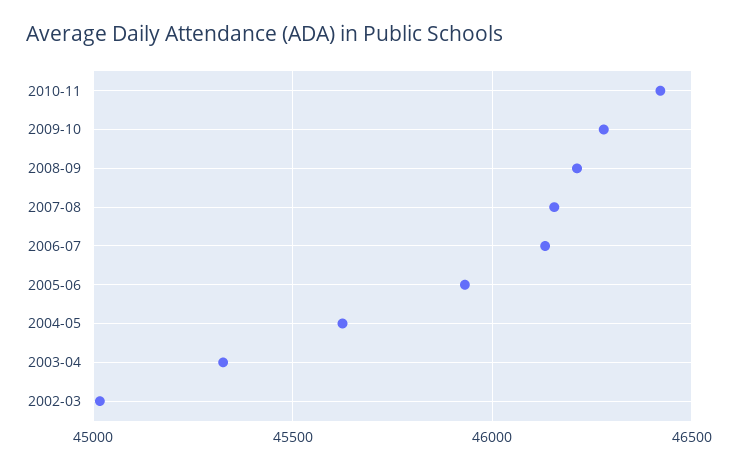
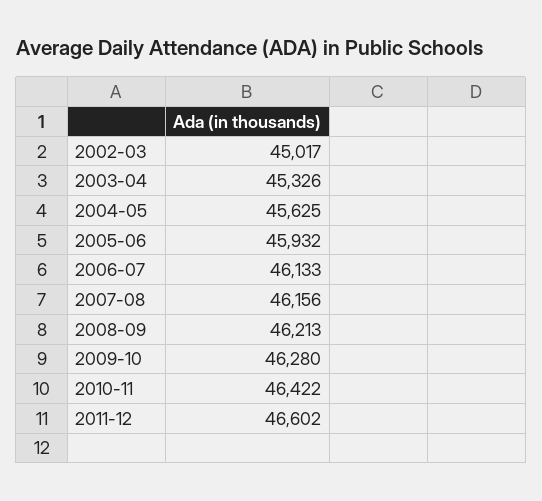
2011-12: none -> 46602

